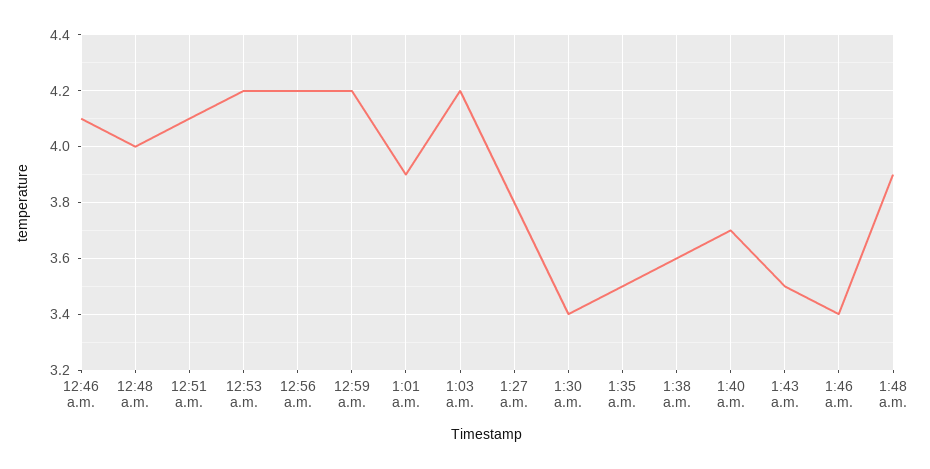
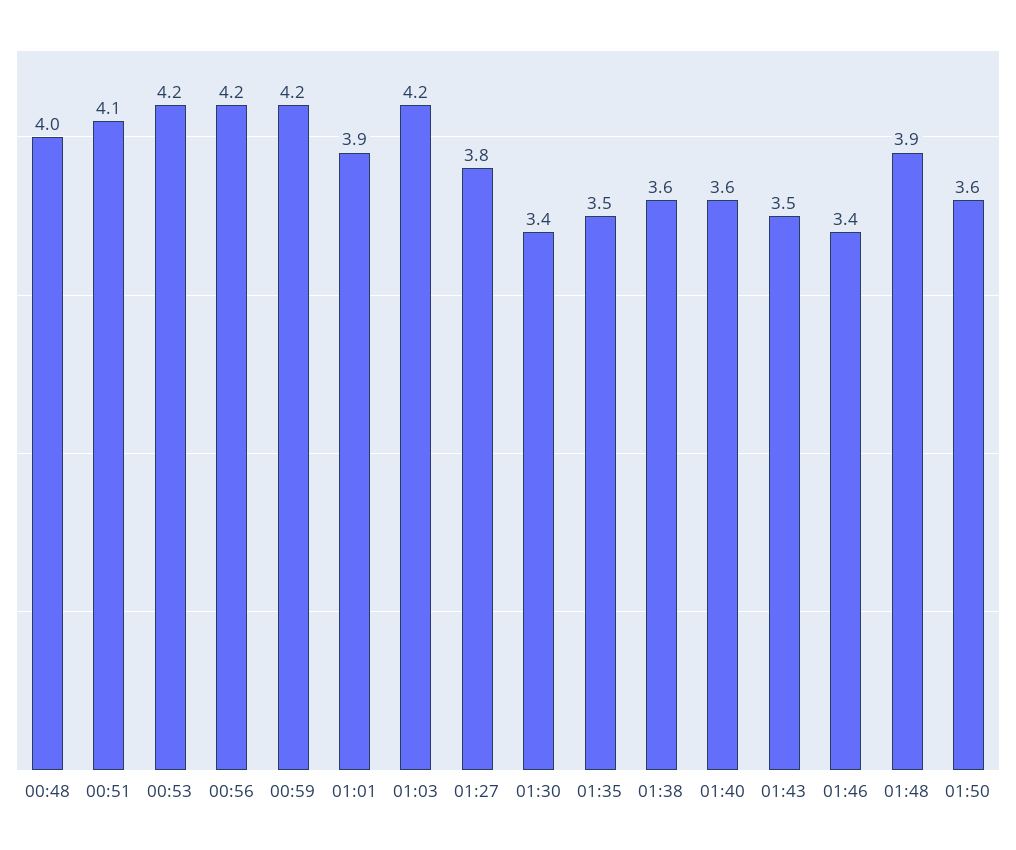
12:46 a.m.: 4.1 -> none
1:40 a.m.: 3.7 -> 3.6
01:50: none -> 3.6

